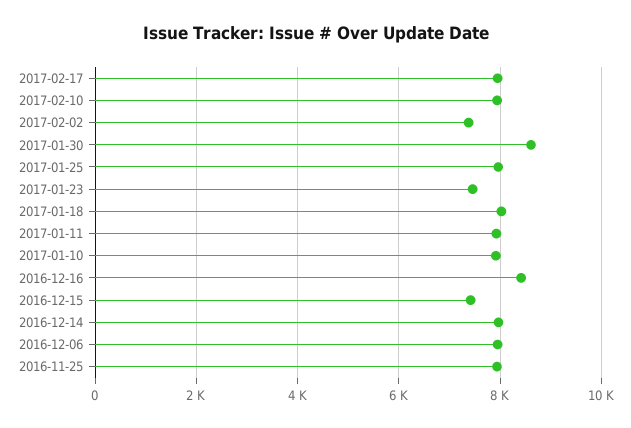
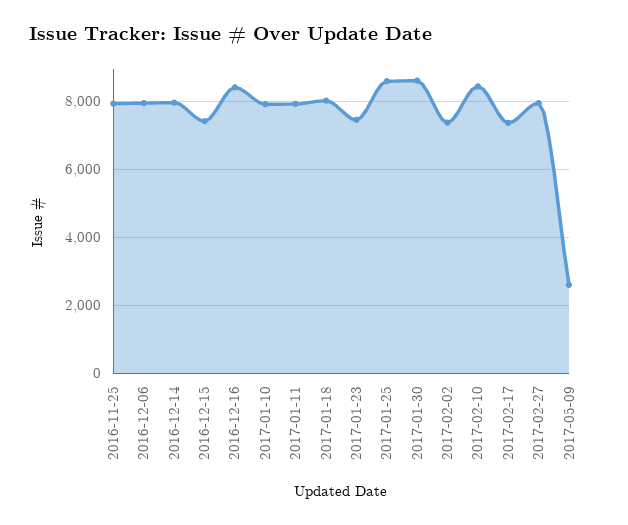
2017-02-17: 8000 -> 7400
2017-02-10: 8000 -> 8400
2017-01-25: 8000 -> 8600
2017-02-27: none -> 8000
2017-05-09: none -> 2600

